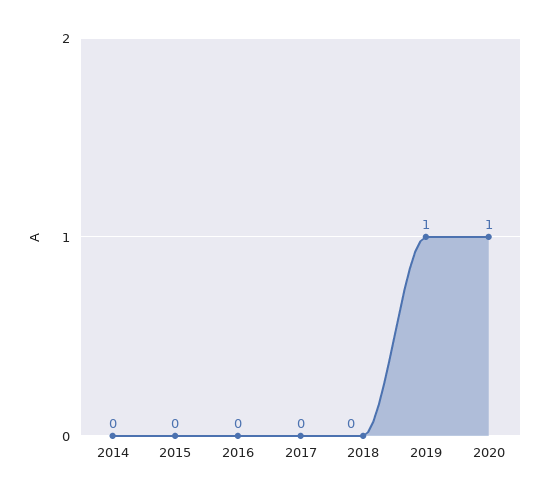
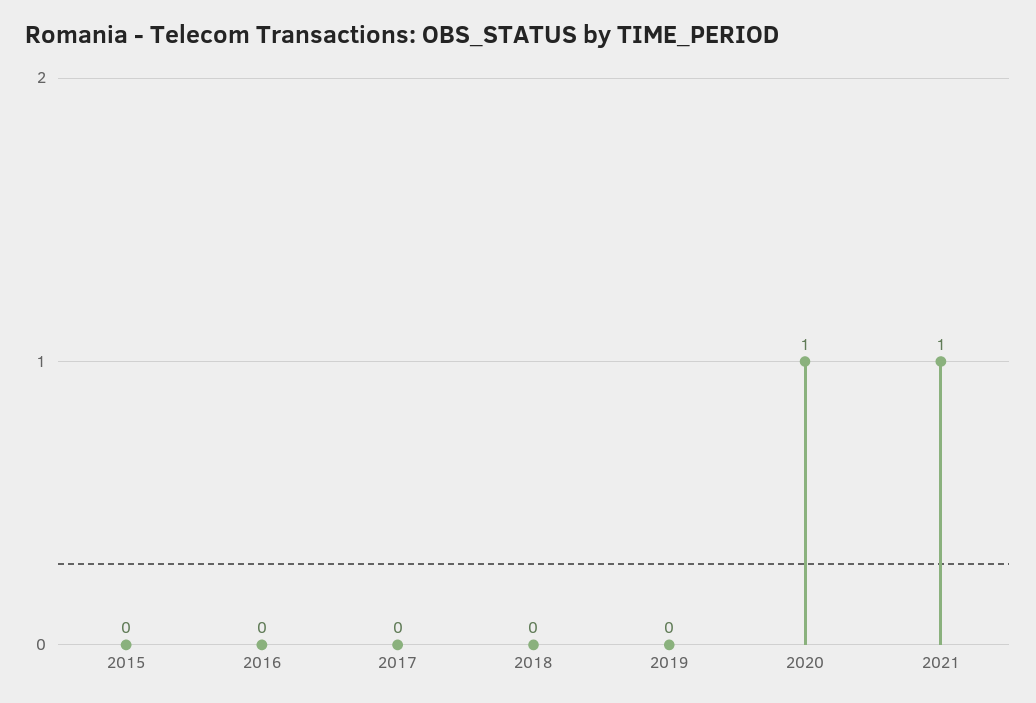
2014: 0 -> none
2019: 1 -> 0
2021: none -> 1

